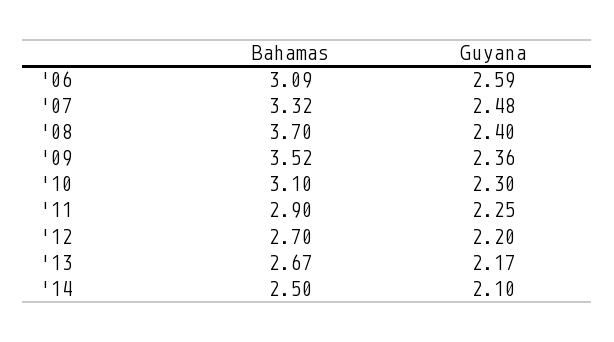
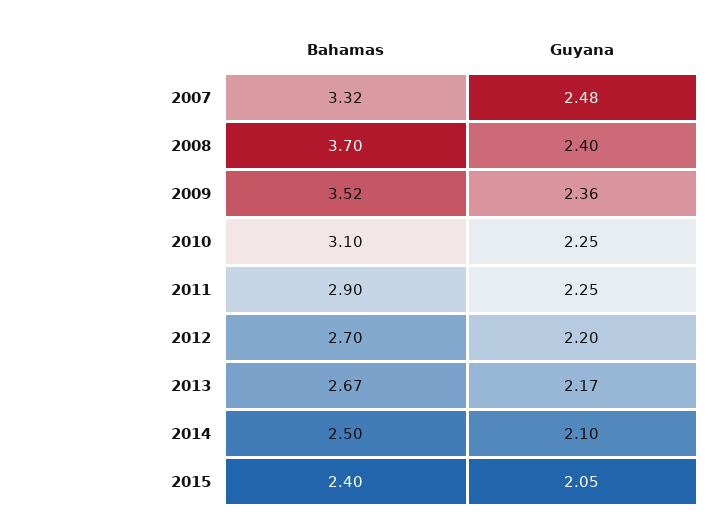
Bahamas, '06: 3.09 -> none
Guyana, '06: 2.59 -> none
Guyana, '10: 2.3 -> 2.25
Bahamas, 2015: none -> 2.4
Guyana, 2015: none -> 2.05

